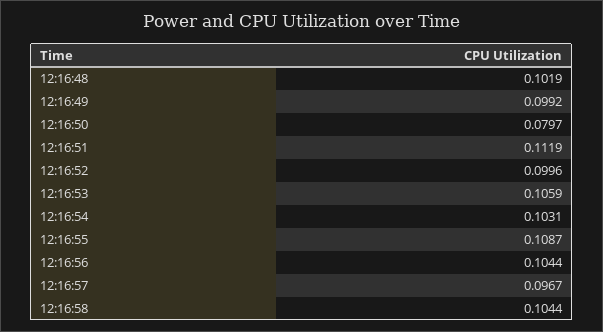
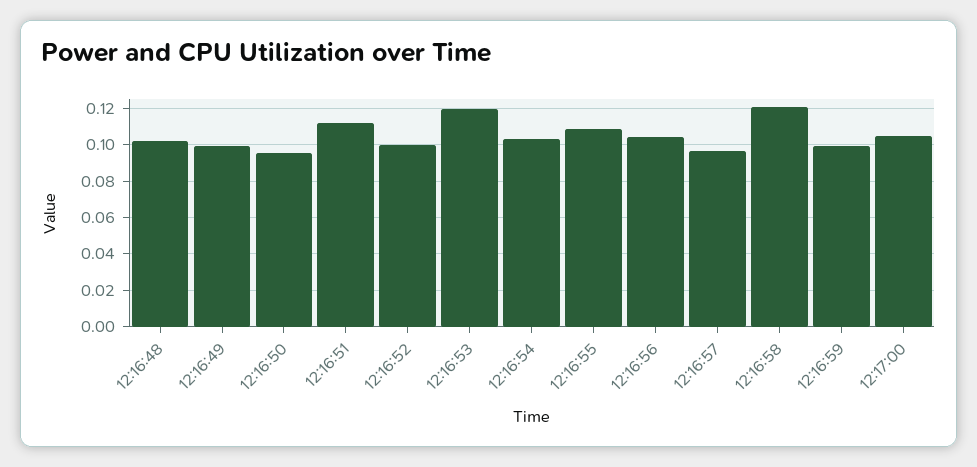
12:16:50: 0.0797 -> 0.095
12:16:53: 0.1059 -> 0.12
12:16:58: 0.1044 -> 0.12
12:16:59: none -> 0.1
12:17:00: none -> 0.105

